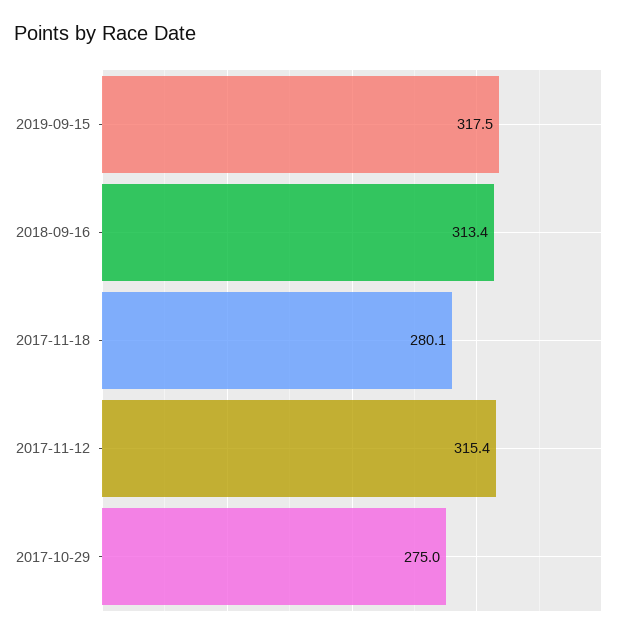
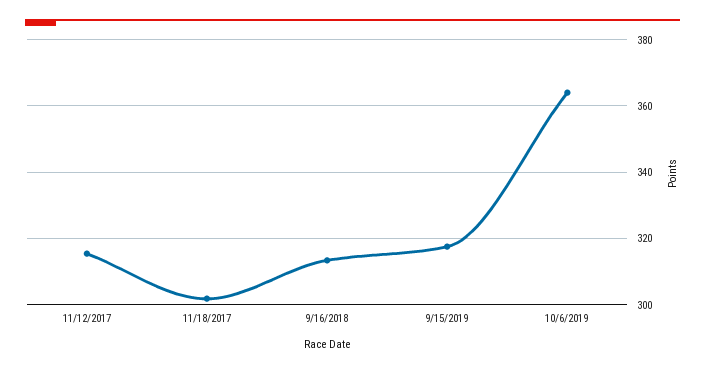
2017-11-18: 280.1 -> 302
2017-10-29: 275 -> none
10/6/2019: none -> 364

